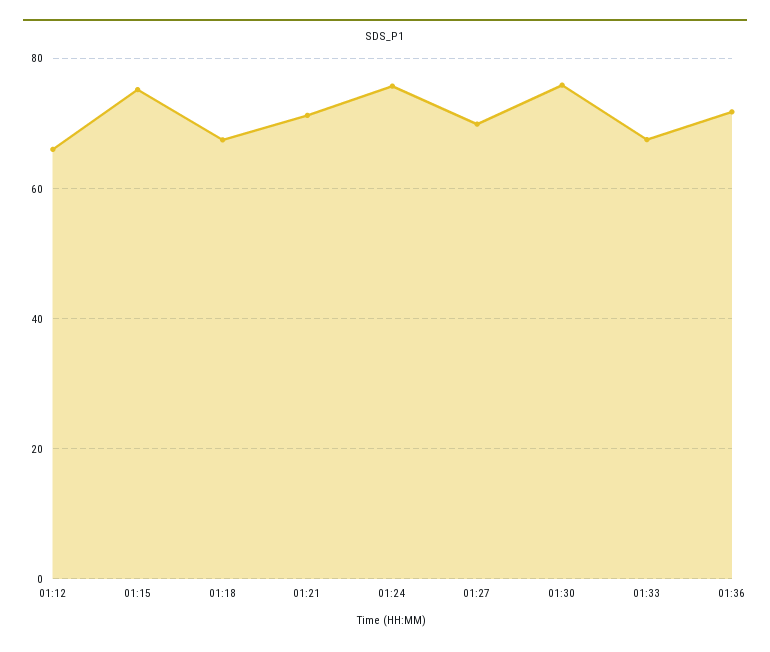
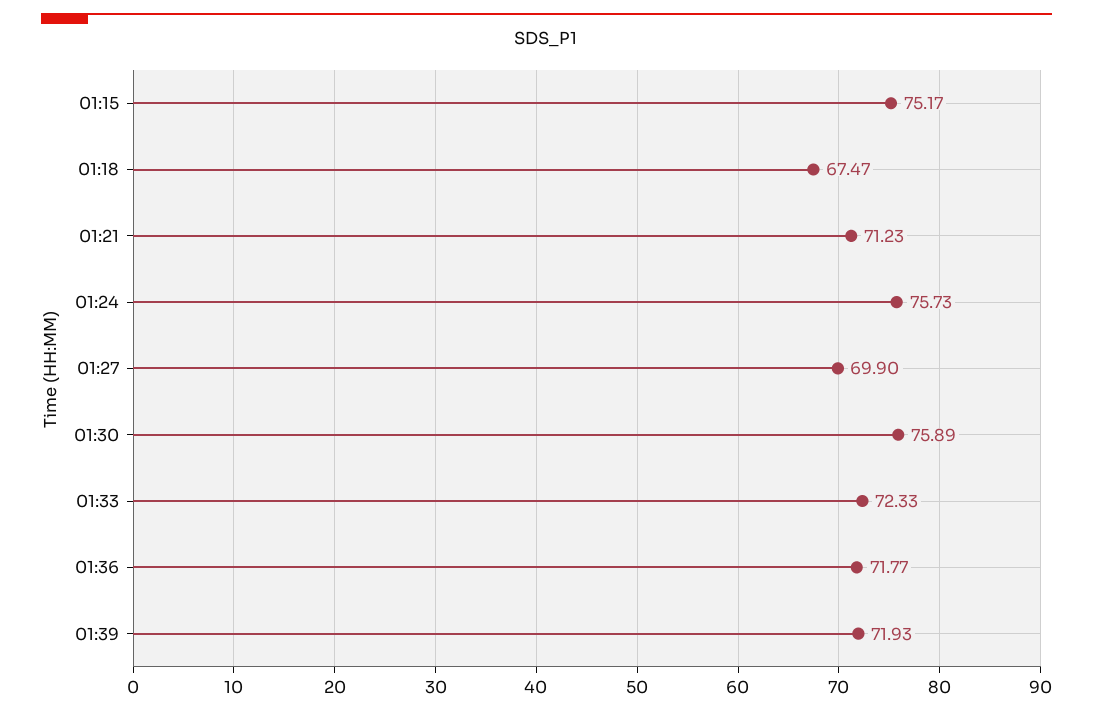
01:12: 66 -> none
01:33: 68 -> 72.33
01:39: none -> 71.93

